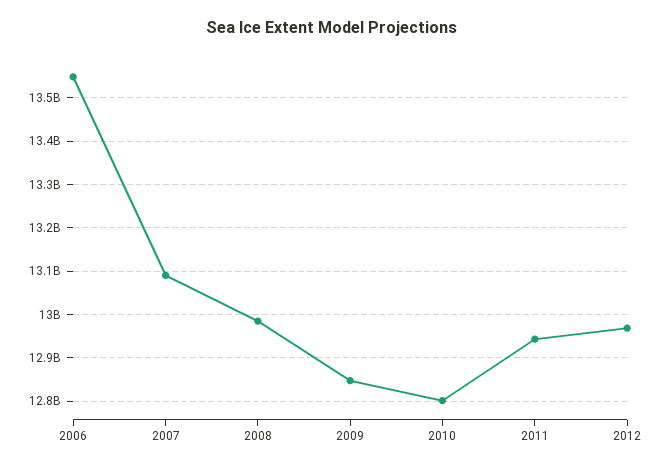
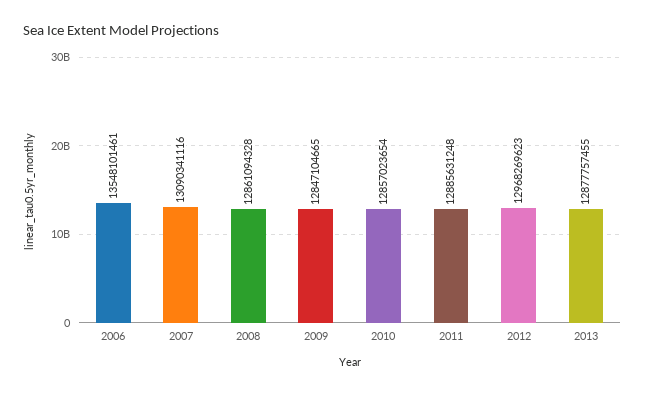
2008: 12980000000 -> 12861094328
2010: 12800000000 -> 12857023654
2011: 12940000000 -> 12885631248
2013: none -> 12877757455

